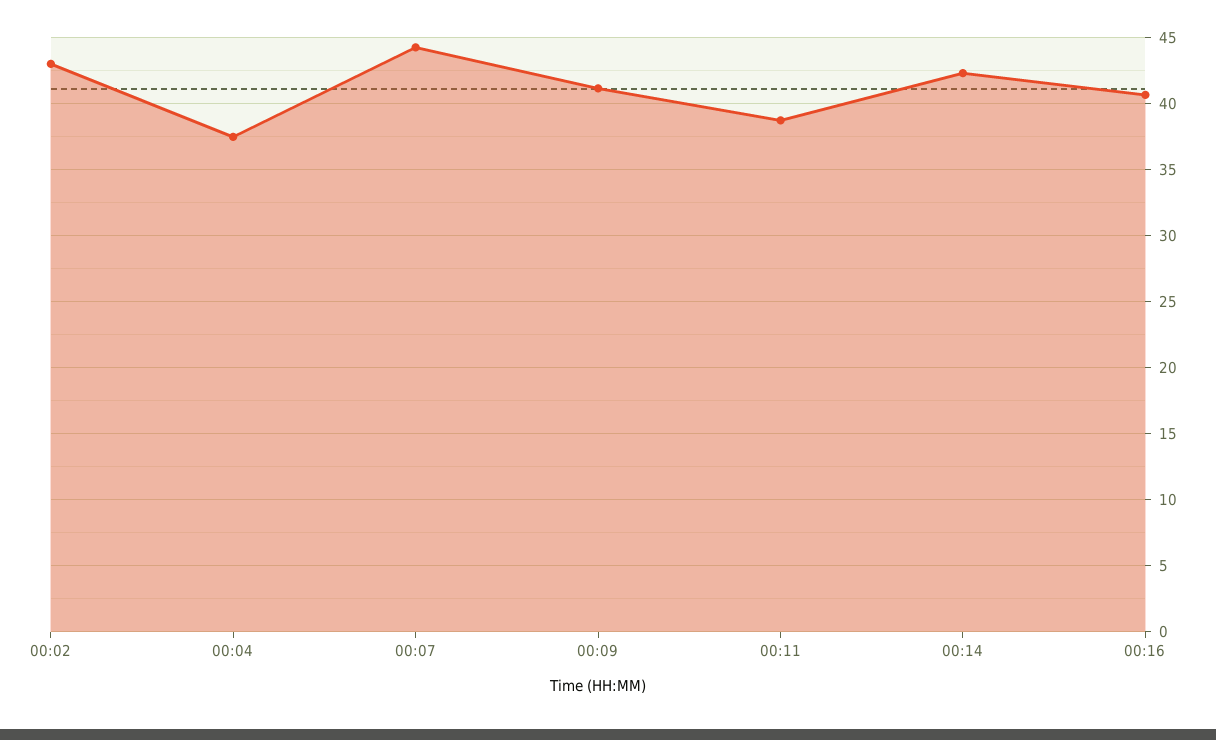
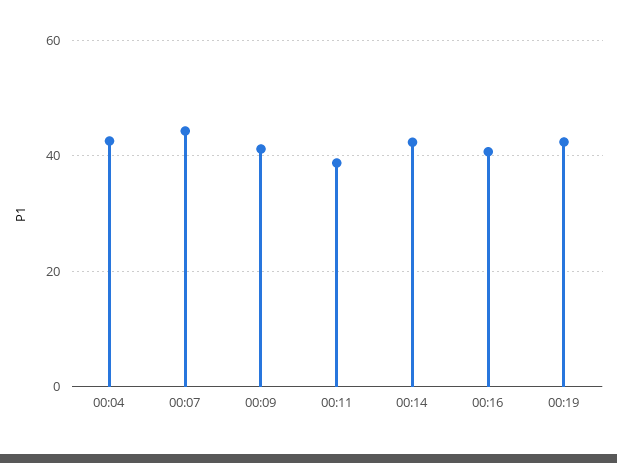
00:02: 43 -> none
00:04: 37.5 -> 42
00:19: none -> 42

